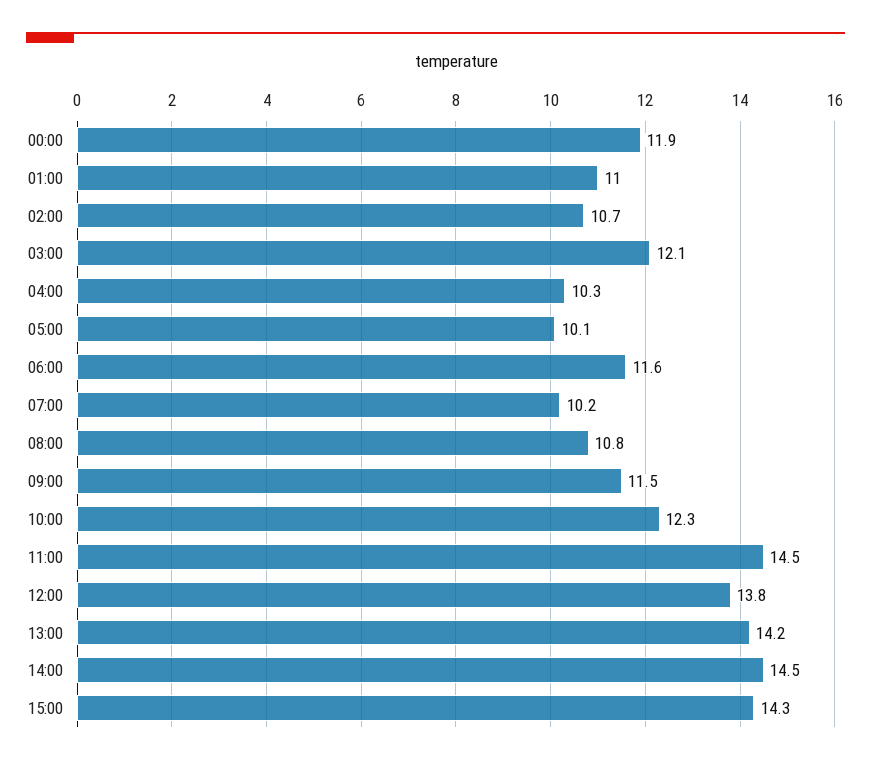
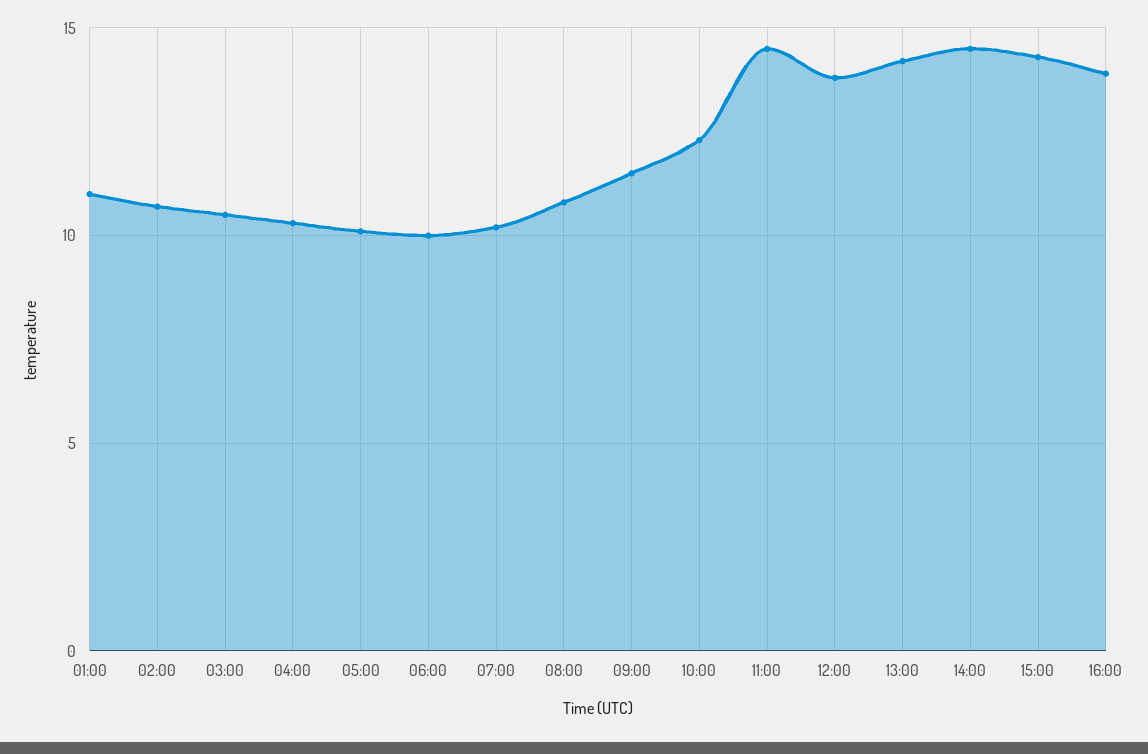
00:00: 11.9 -> none
03:00: 12.1 -> 10.5
06:00: 11.6 -> 10
16:00: none -> 14

